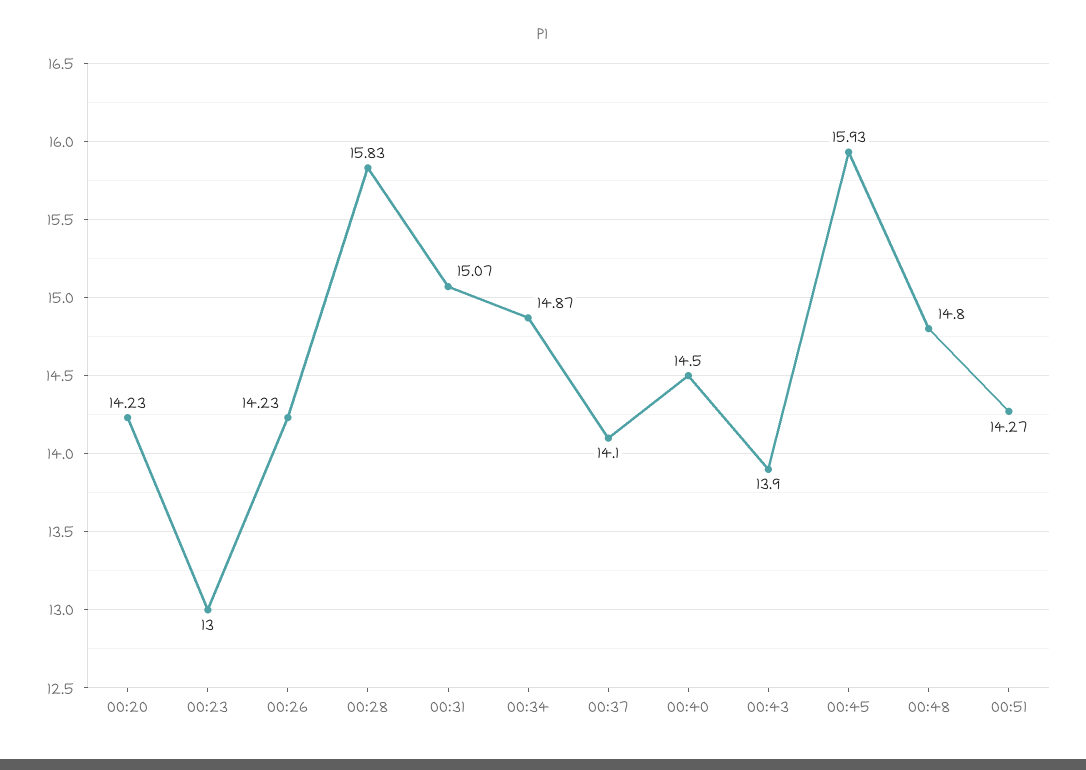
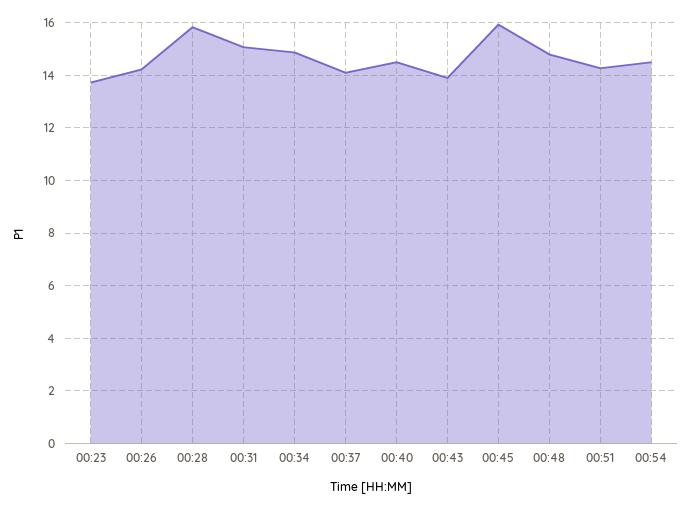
00:20: 14.23 -> none
00:23: 13 -> 13.75
00:54: none -> 14.5

